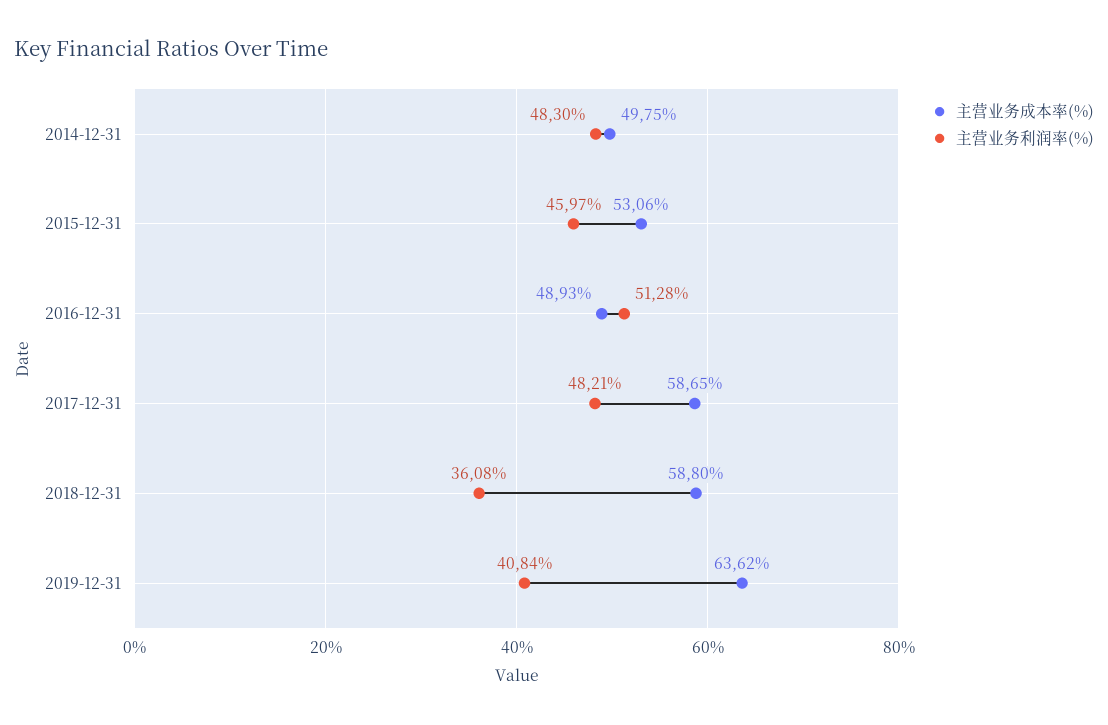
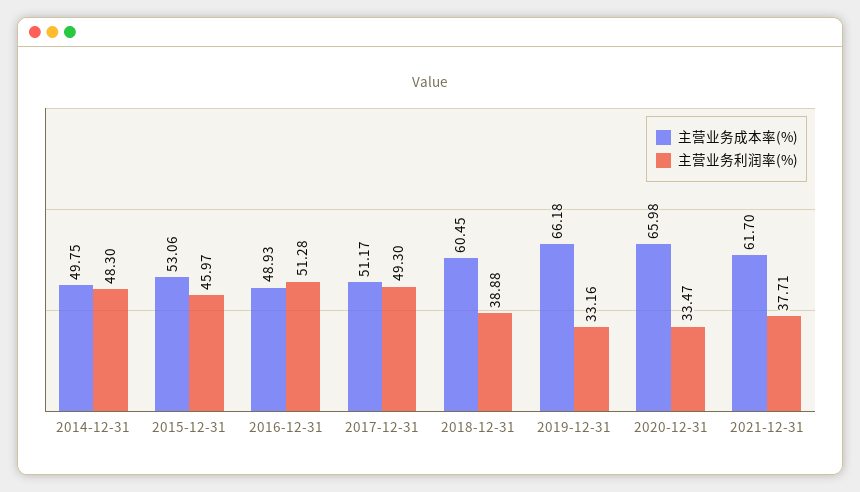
主营业务成本率(%), 2017-12-31: 58.65 -> 51.17
主营业务利润率(%), 2017-12-31: 48.21 -> 49.3
主营业务成本率(%), 2018-12-31: 58.8 -> 60.45
主营业务利润率(%), 2018-12-31: 36.08 -> 38.88
主营业务成本率(%), 2019-12-31: 63.62 -> 66.18
主营业务利润率(%), 2019-12-31: 40.84 -> 33.16
主营业务成本率(%), 2020-12-31: none -> 65.98
主营业务利润率(%), 2020-12-31: none -> 33.47
主营业务成本率(%), 2021-12-31: none -> 61.7
主营业务利润率(%), 2021-12-31: none -> 37.71

